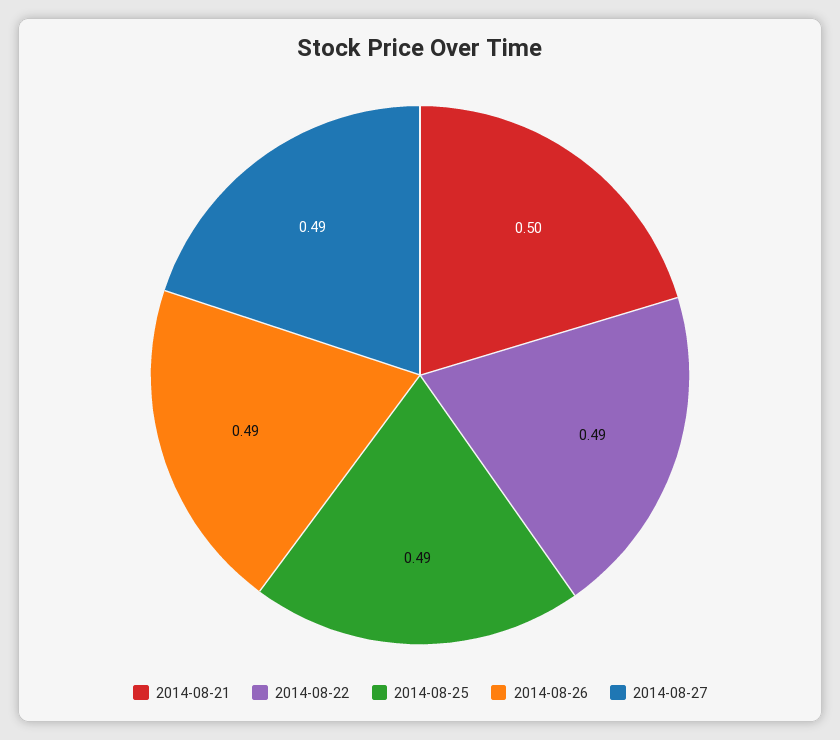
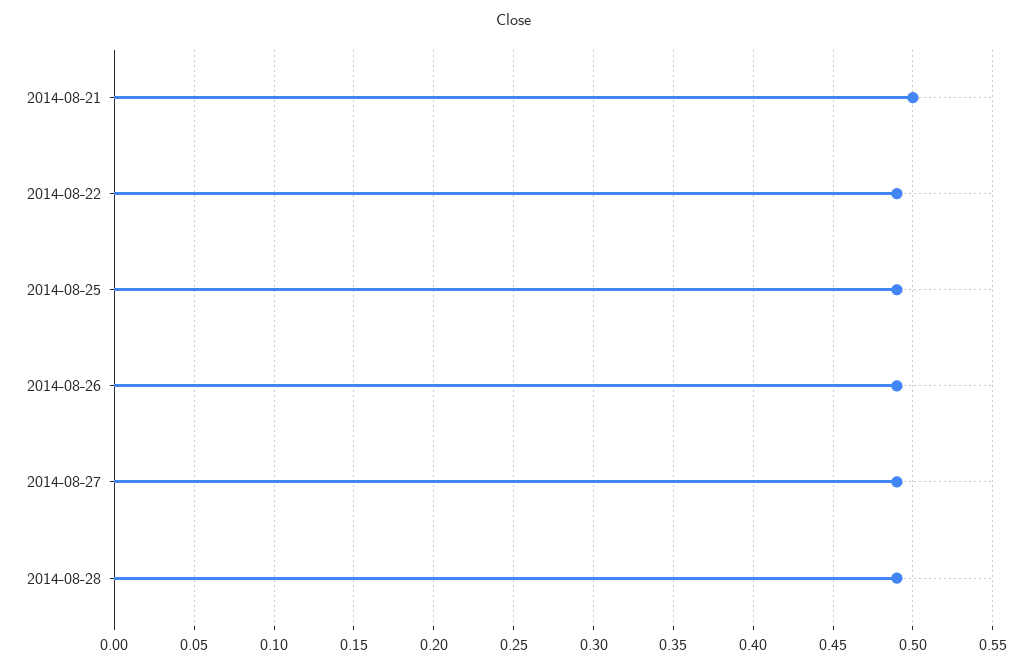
2014-08-28: none -> 0.49

